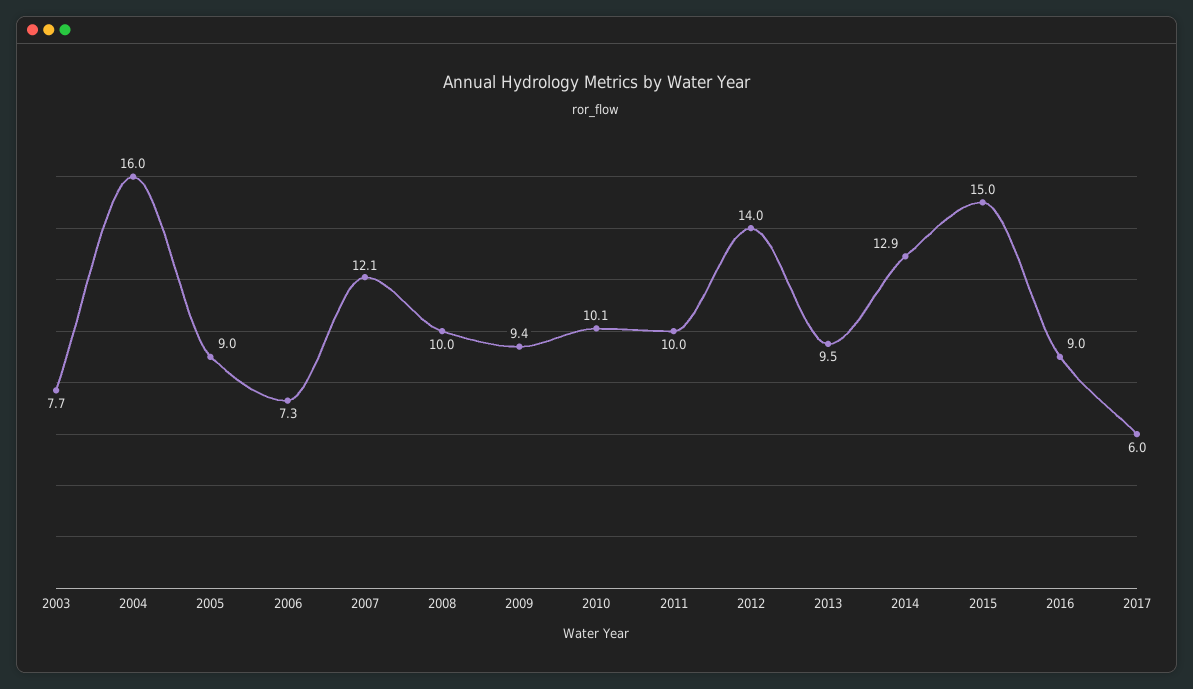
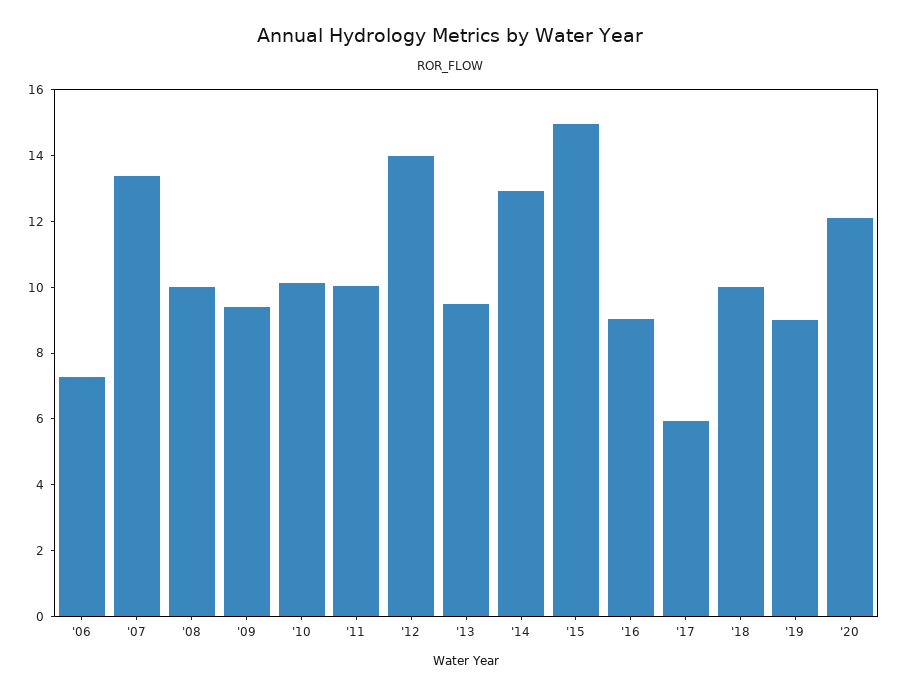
2003: 7.7 -> none
2004: 16 -> none
2005: 9 -> none
2007: 12.1 -> 13.5
'18: none -> 10
'19: none -> 9
'20: none -> 12

